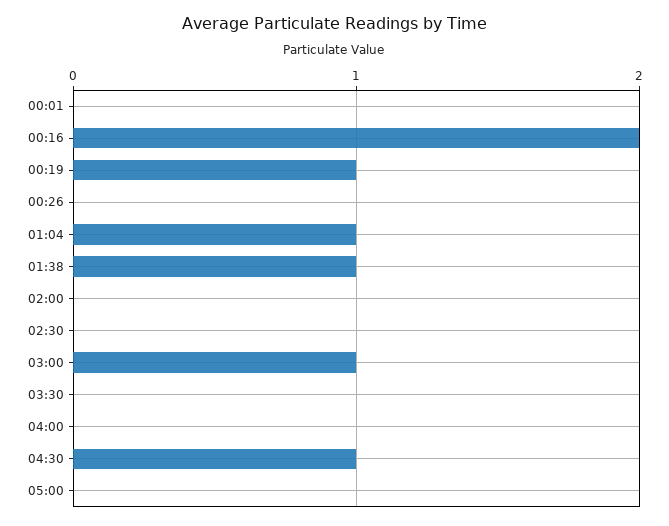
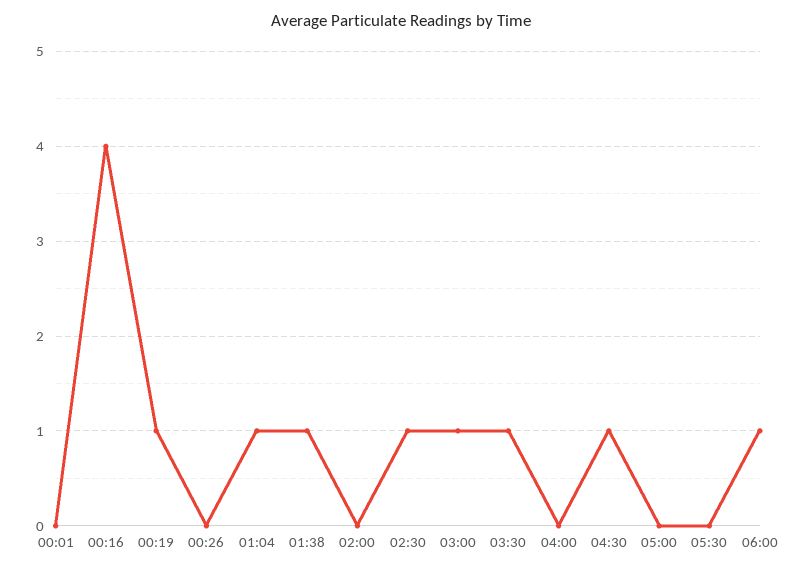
00:16: 2 -> 4
02:30: 0 -> 1
03:30: 0 -> 1
05:30: none -> 0
06:00: none -> 1

